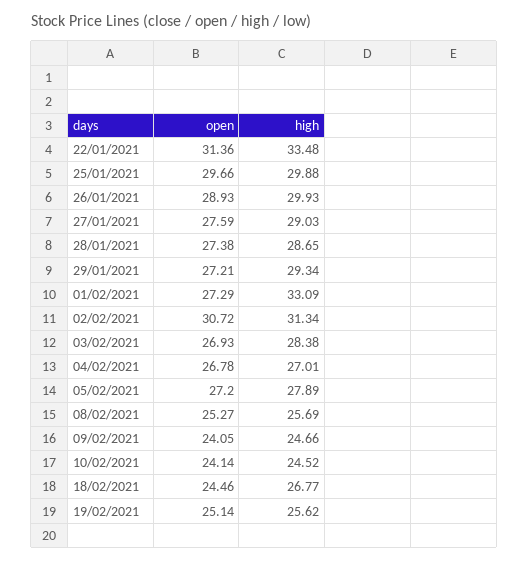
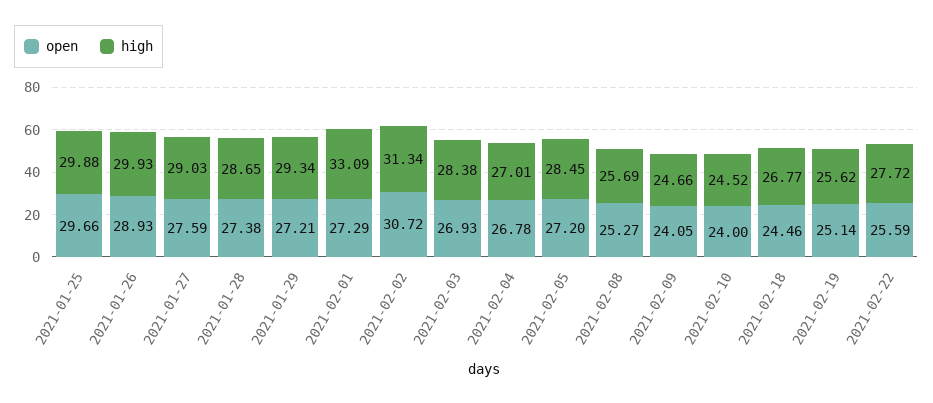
open, 22/01/2021: 31.36 -> none
high, 22/01/2021: 33.48 -> none
high, 05/02/2021: 27.89 -> 28.45
open, 10/02/2021: 24.14 -> 24
open, 2021-02-22: none -> 25.59
high, 2021-02-22: none -> 27.72

